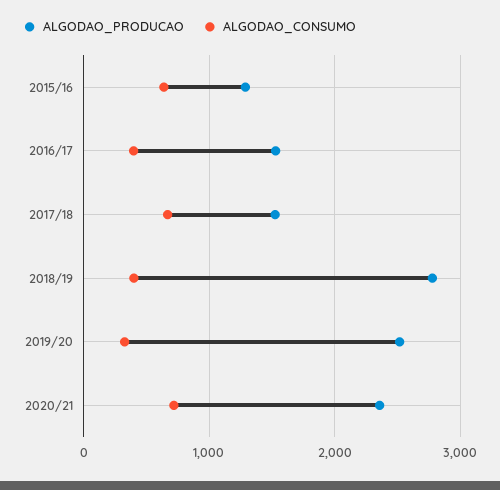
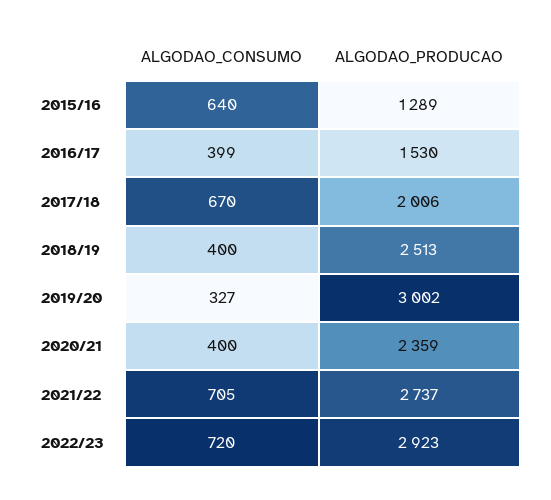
ALGODAO_PRODUCAO, 2017/18: 1500 -> 2006
ALGODAO_PRODUCAO, 2018/19: 2800 -> 2513
ALGODAO_PRODUCAO, 2019/20: 2500 -> 3002
ALGODAO_CONSUMO, 2020/21: 700 -> 400
ALGODAO_CONSUMO, 2021/22: none -> 705
ALGODAO_PRODUCAO, 2021/22: none -> 2737
ALGODAO_CONSUMO, 2022/23: none -> 720
ALGODAO_PRODUCAO, 2022/23: none -> 2923

